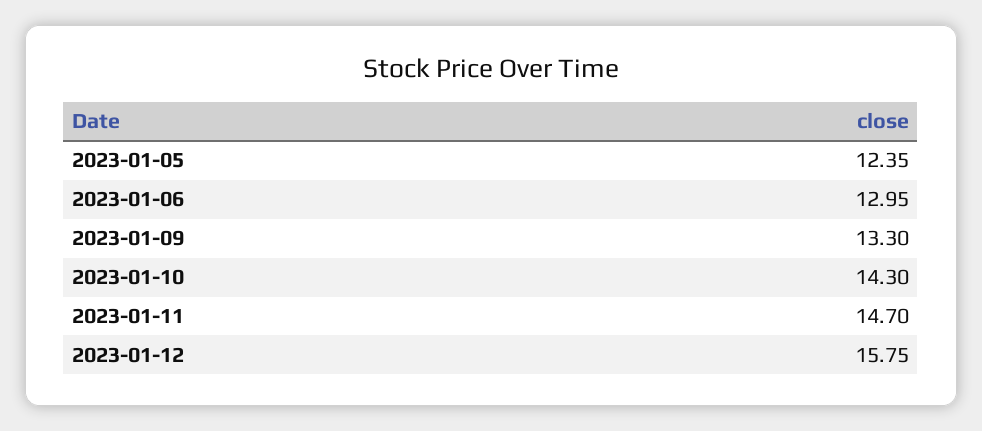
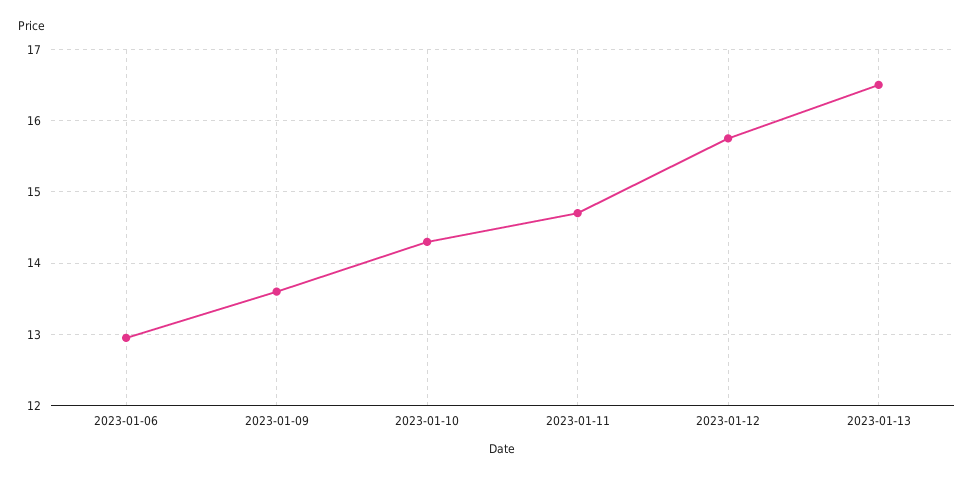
2023-01-05: 12.35 -> none
2023-01-09: 13.3 -> 13.6
2023-01-13: none -> 16.5

